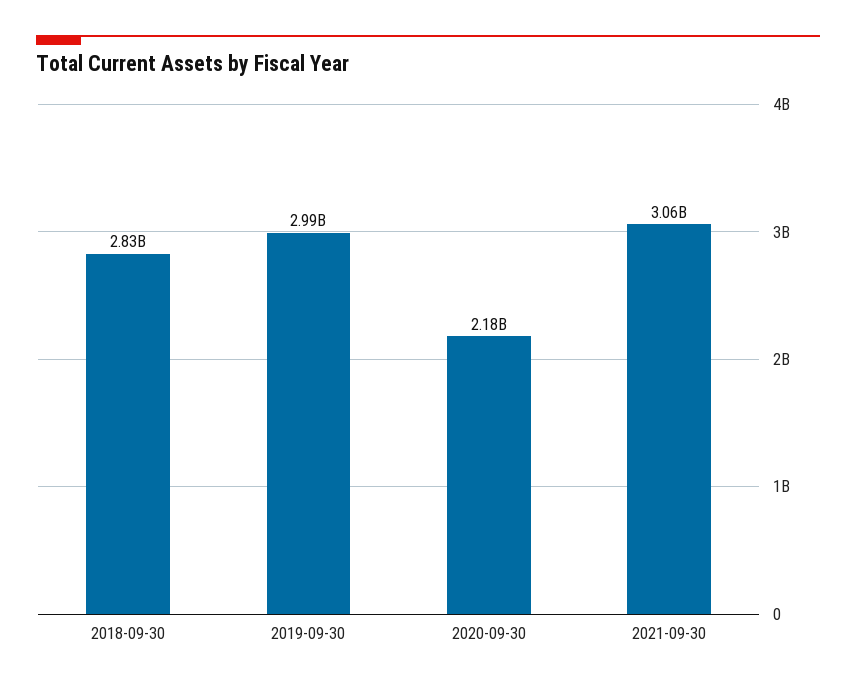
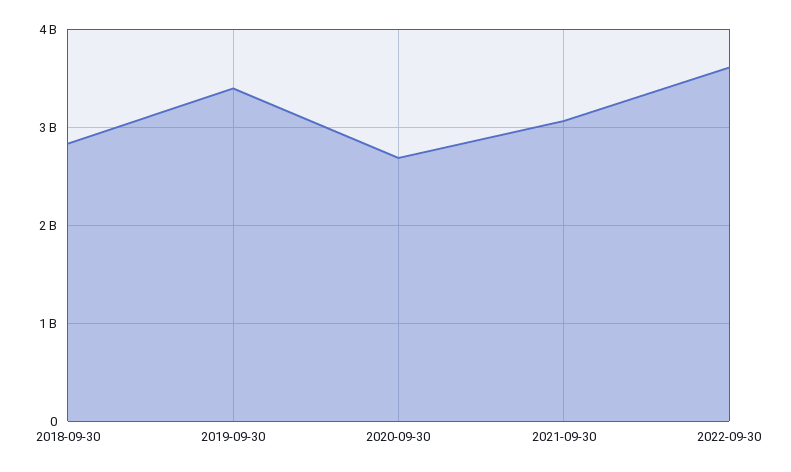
2019-09-30: 2990000000 -> 3400000000
2020-09-30: 2180000000 -> 2700000000
2022-09-30: none -> 3600000000

